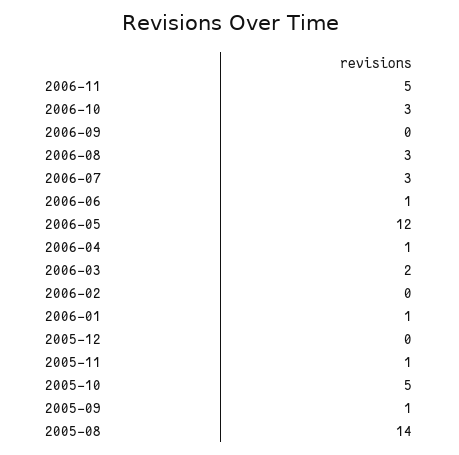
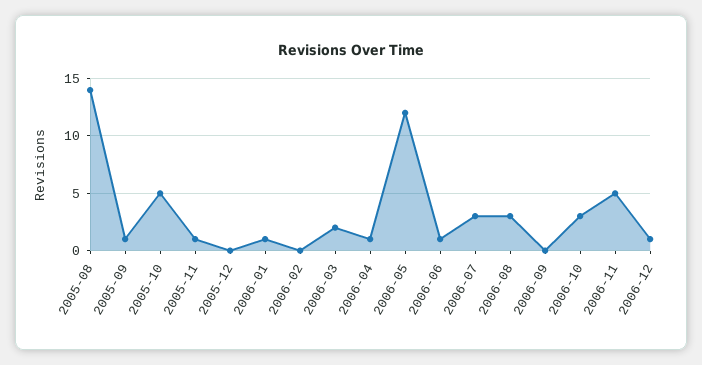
2006-12: none -> 1

